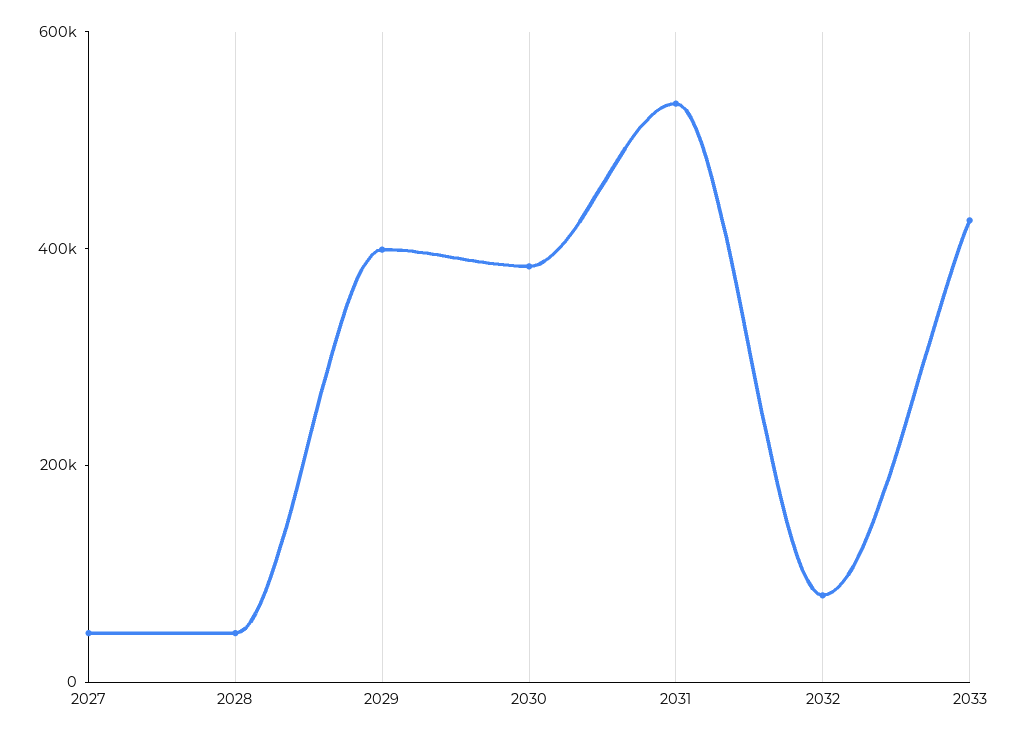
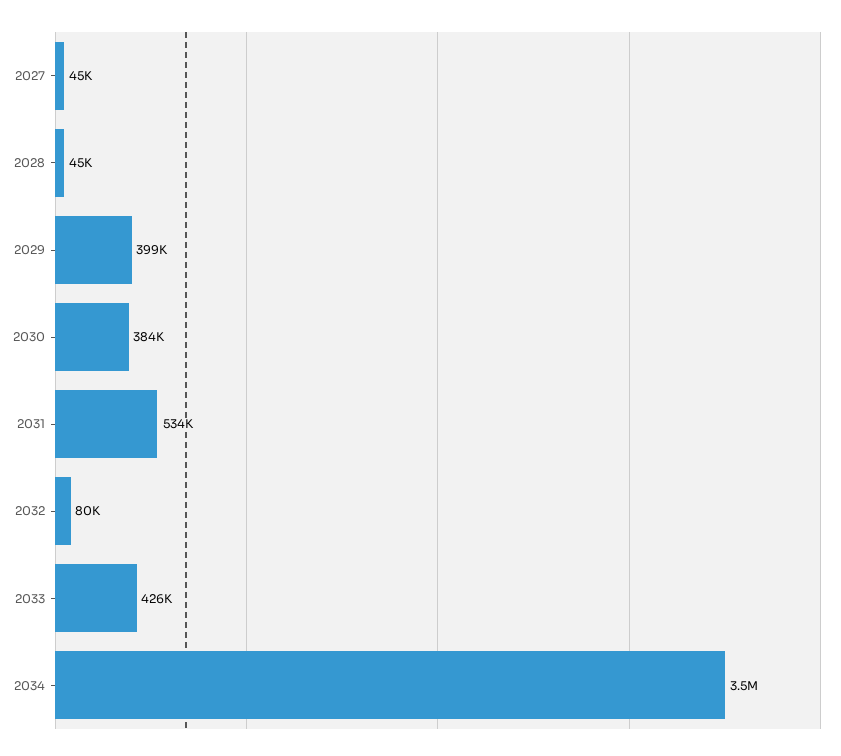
2034: none -> 3500000

